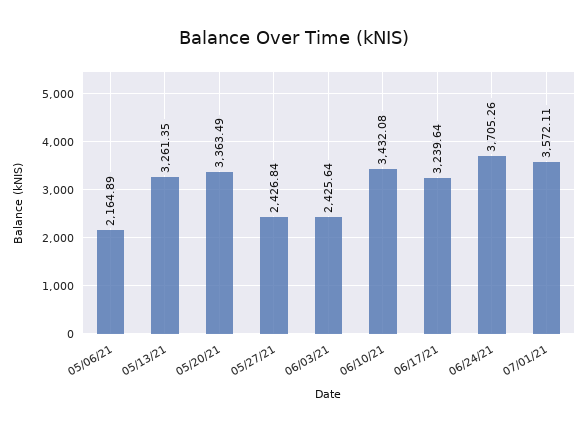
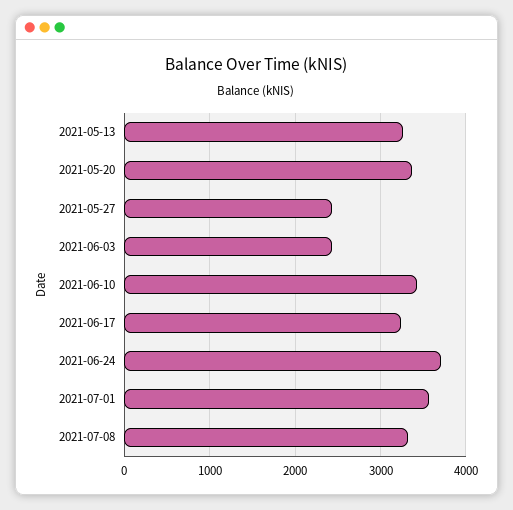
05/06/21: 2164.89 -> none
2021-07-08: none -> 3300

